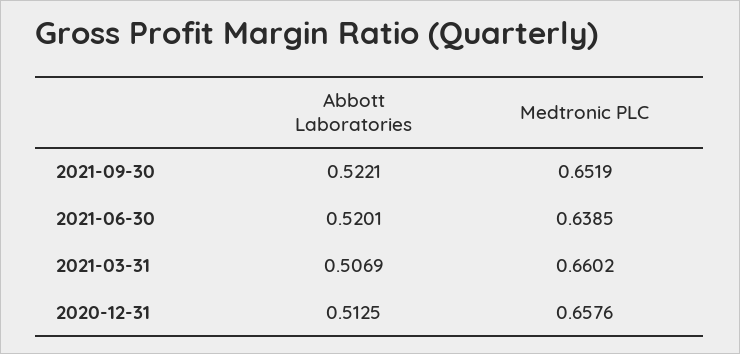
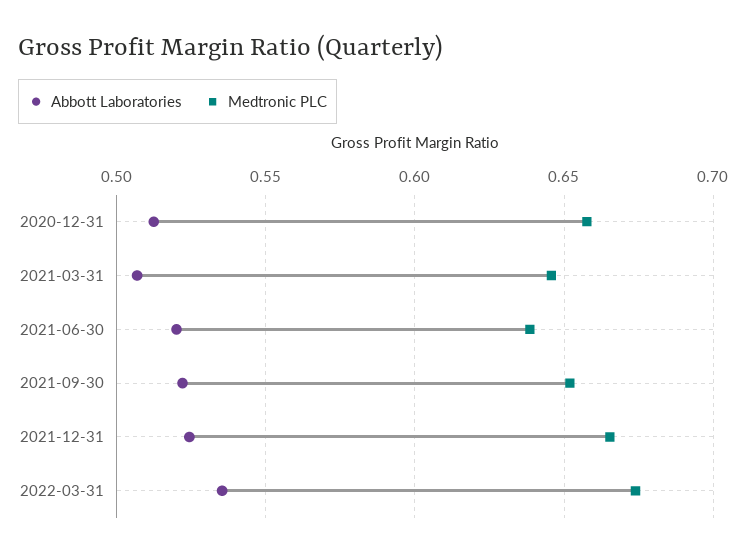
Medtronic PLC, 2021-03-31: 0.6602 -> 0.645
Abbott Laboratories, 2021-12-31: none -> 0.525
Medtronic PLC, 2021-12-31: none -> 0.665
Abbott Laboratories, 2022-03-31: none -> 0.535
Medtronic PLC, 2022-03-31: none -> 0.675

